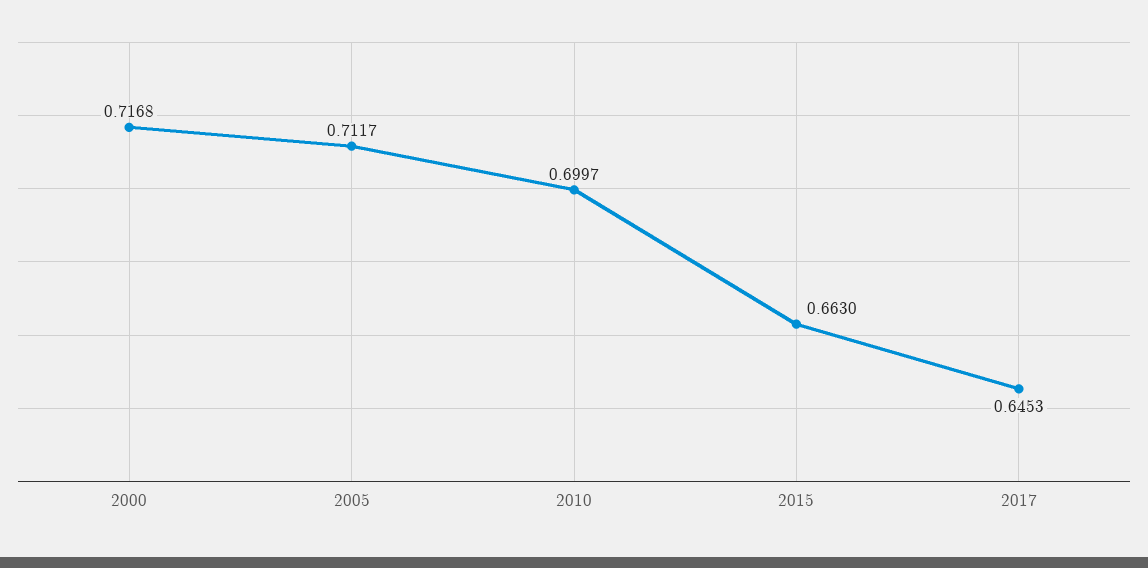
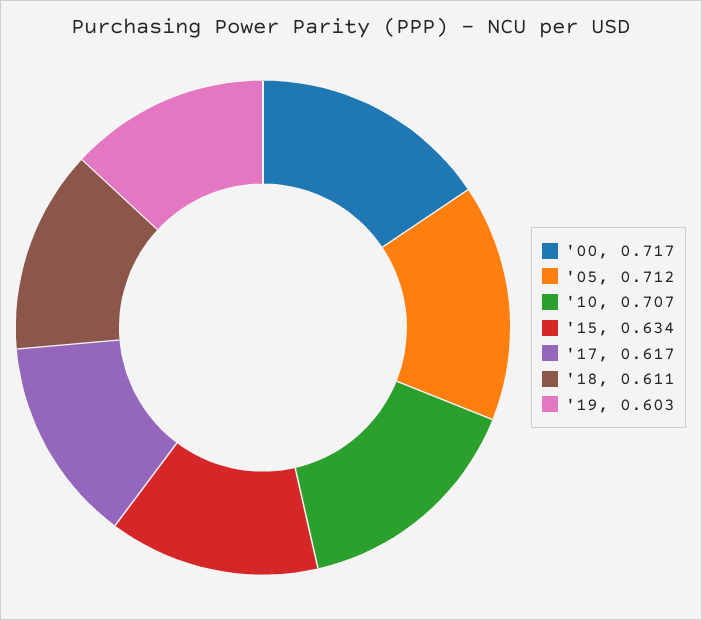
2010: 0.6997 -> 0.707
2015: 0.663 -> 0.634
2017: 0.6453 -> 0.617
'18: none -> 0.611
'19: none -> 0.603

